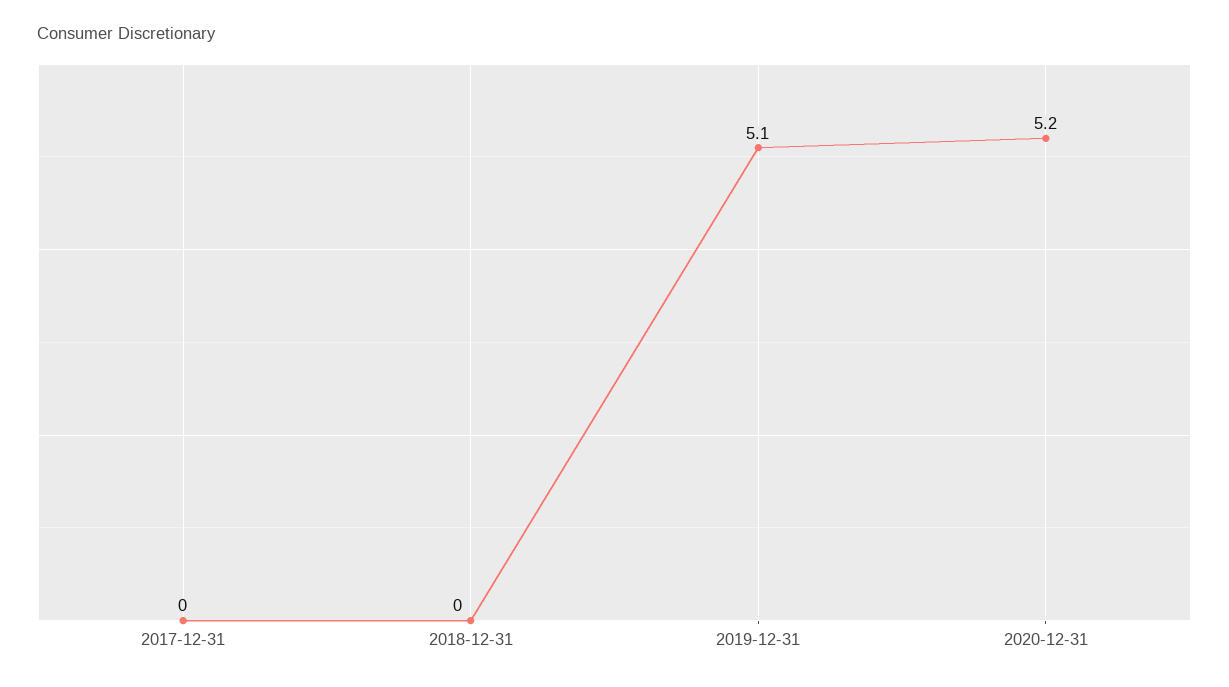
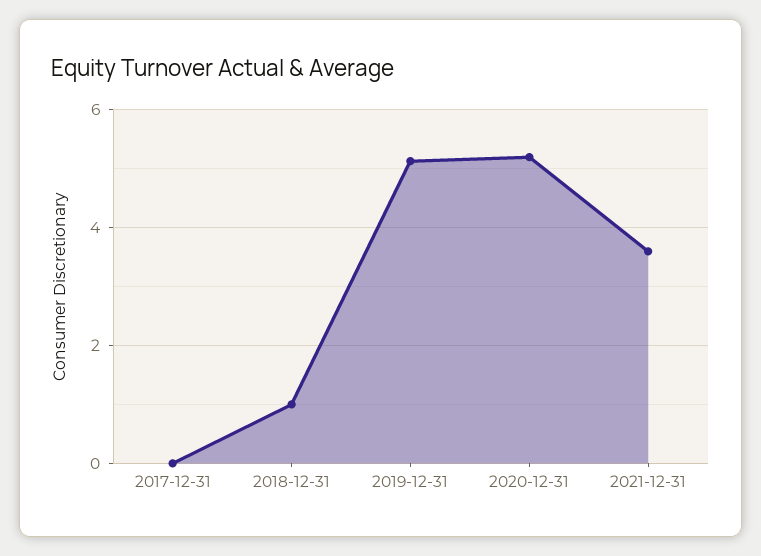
2018-12-31: 0 -> 1
2021-12-31: none -> 3.6

